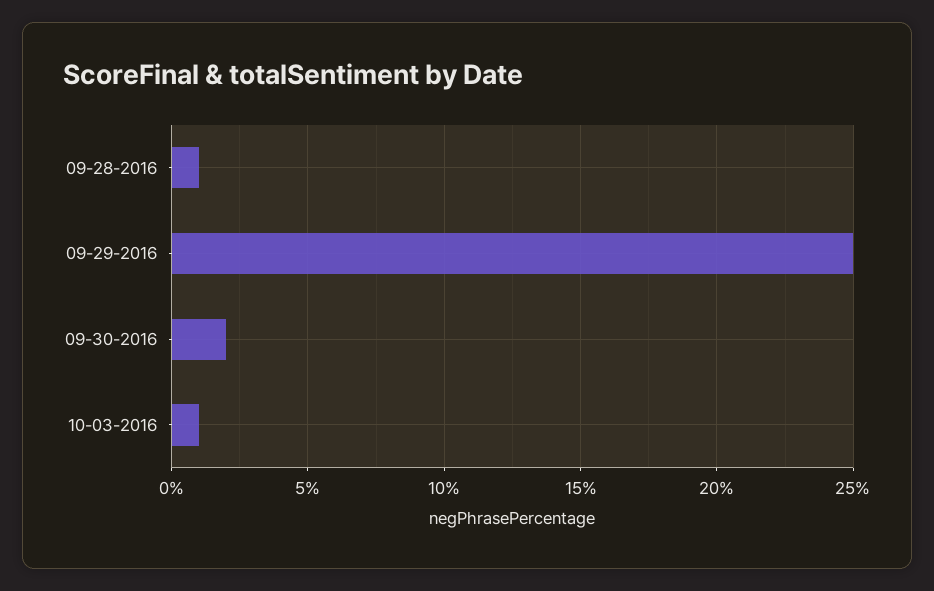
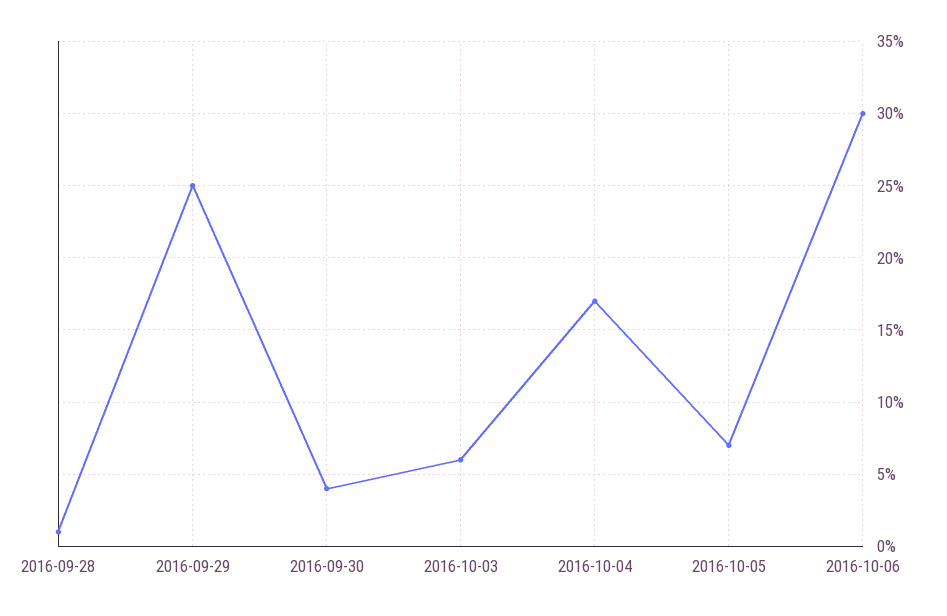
09-30-2016: 2 -> 4
10-03-2016: 1 -> 6
2016-10-04: none -> 17
2016-10-05: none -> 7
2016-10-06: none -> 30

